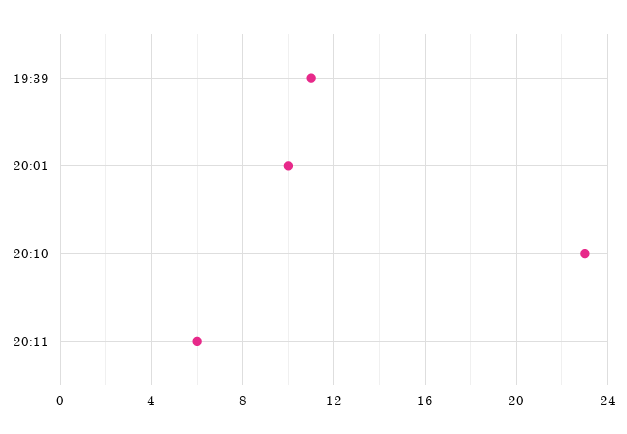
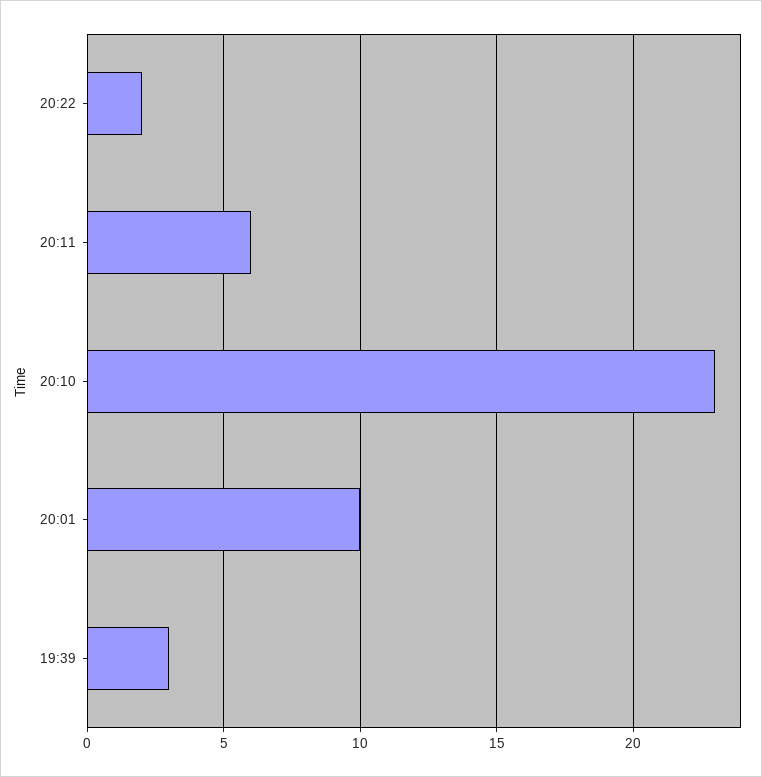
19:39: 11 -> 3
20:22: none -> 2

